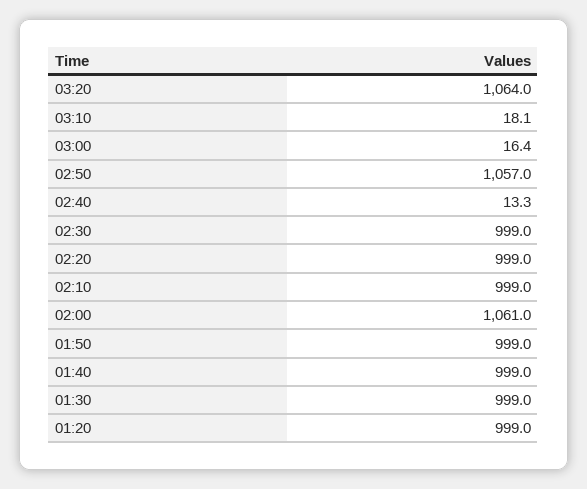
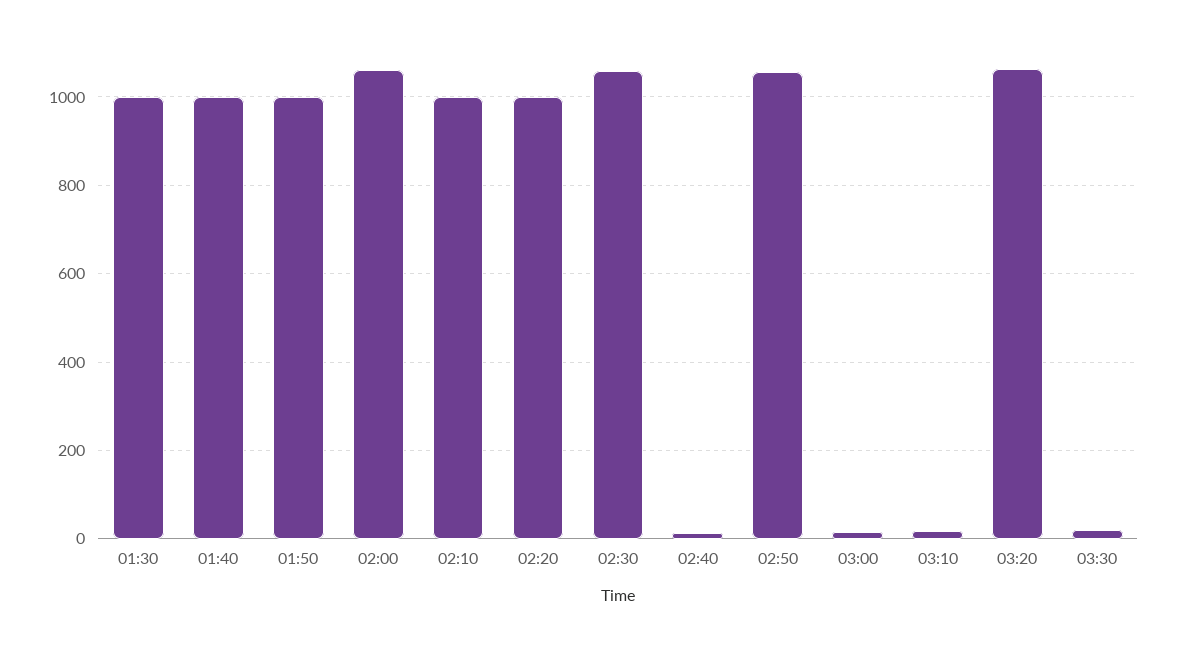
02:30: 999 -> 1060
01:20: 999 -> none
03:30: none -> 20

